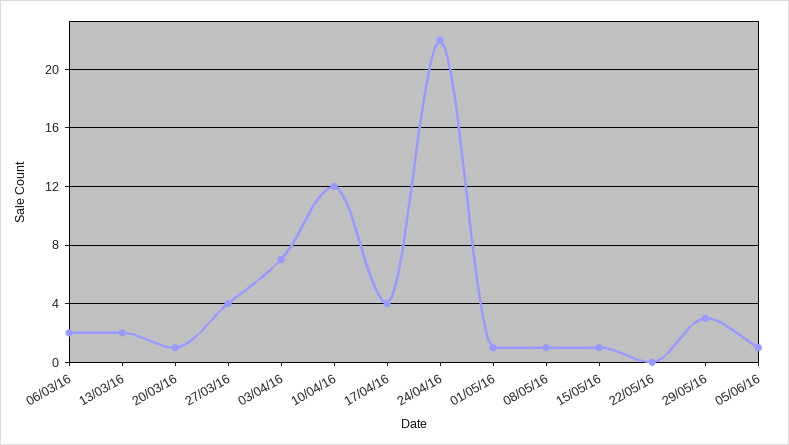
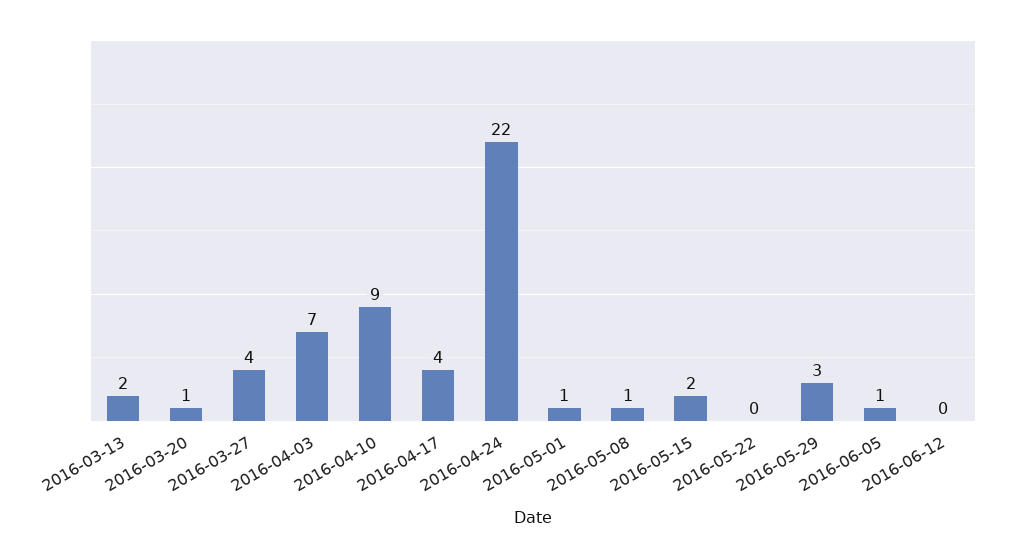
06/03/16: 2 -> none
10/04/16: 12 -> 9
15/05/16: 1 -> 2
2016-06-12: none -> 0

